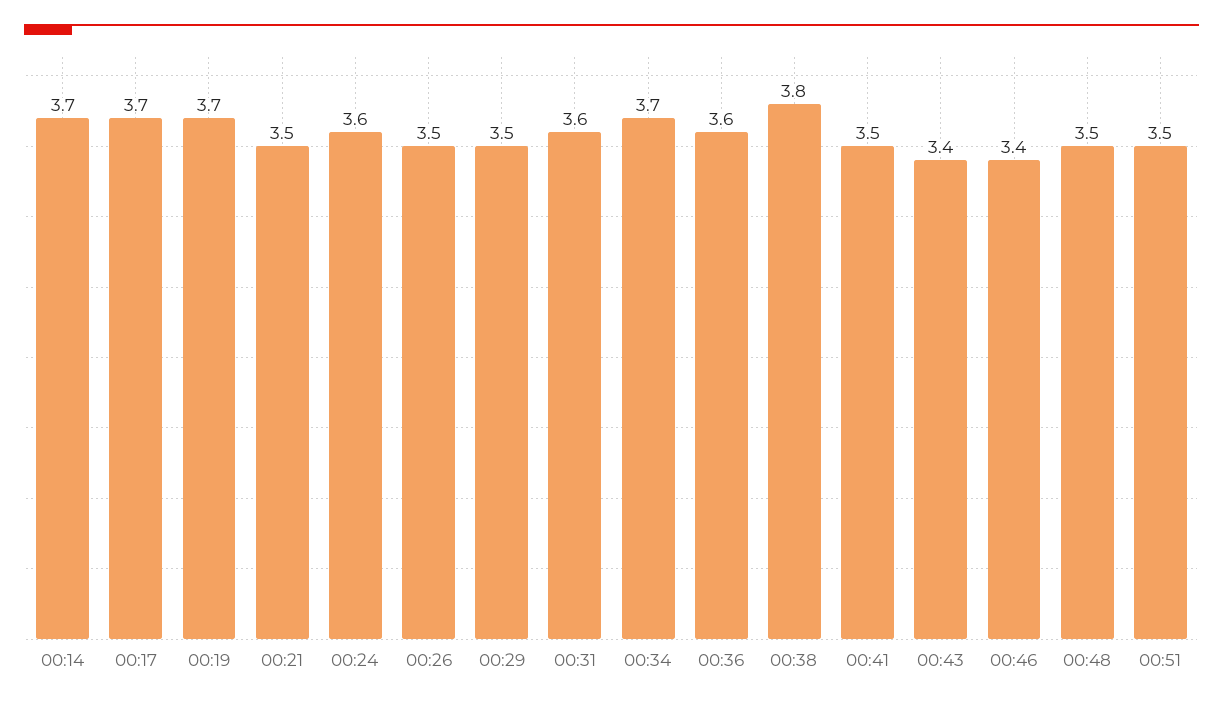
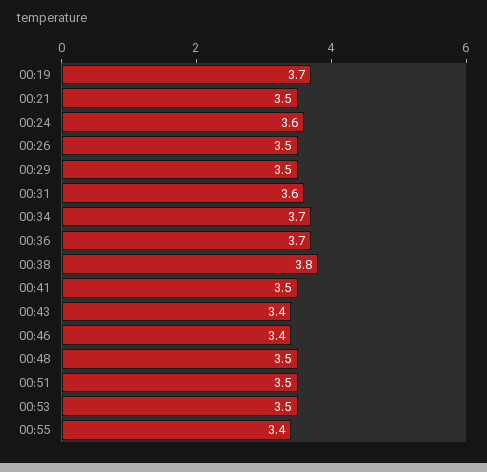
00:14: 3.7 -> none
00:17: 3.7 -> none
00:36: 3.6 -> 3.7
00:53: none -> 3.5
00:55: none -> 3.4

